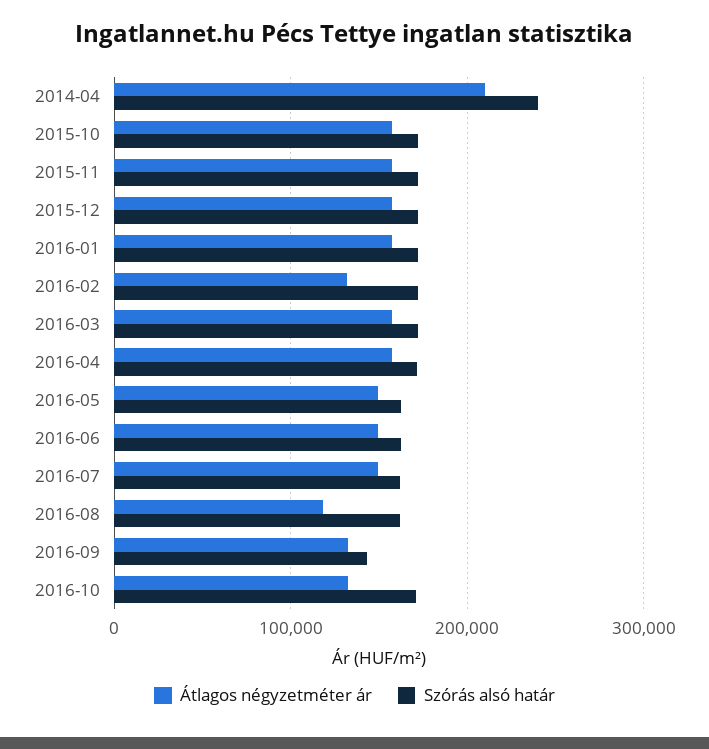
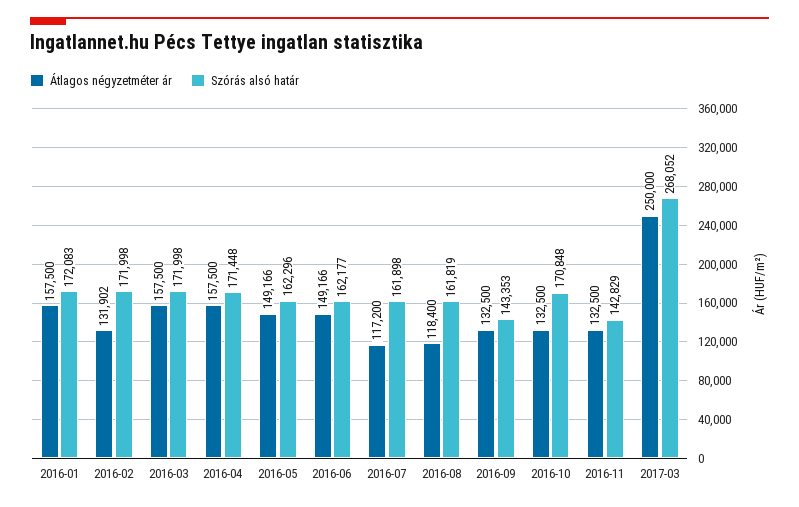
Átlagos négyzetméter ár, 2014-04: 210000 -> none
Szórás alsó határ, 2014-04: 240000 -> none
Átlagos négyzetméter ár, 2015-10: 160000 -> none
Szórás alsó határ, 2015-10: 170000 -> none
Átlagos négyzetméter ár, 2015-11: 160000 -> none
Szórás alsó határ, 2015-11: 170000 -> none
Átlagos négyzetméter ár, 2015-12: 160000 -> none
Szórás alsó határ, 2015-12: 170000 -> none
Átlagos négyzetméter ár, 2016-07: 150000 -> 117200
Átlagos négyzetméter ár, 2016-11: none -> 132500
Szórás alsó határ, 2016-11: none -> 142829
Átlagos négyzetméter ár, 2017-03: none -> 250000
Szórás alsó határ, 2017-03: none -> 268052

